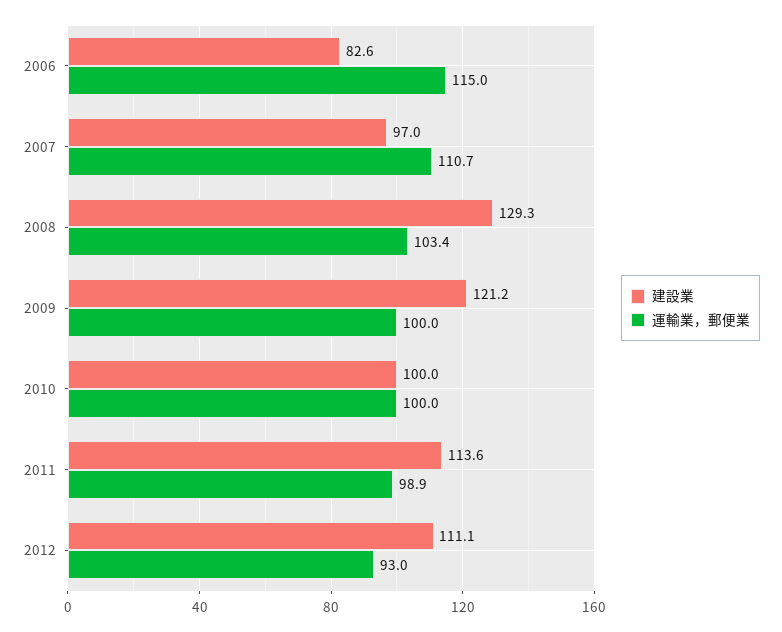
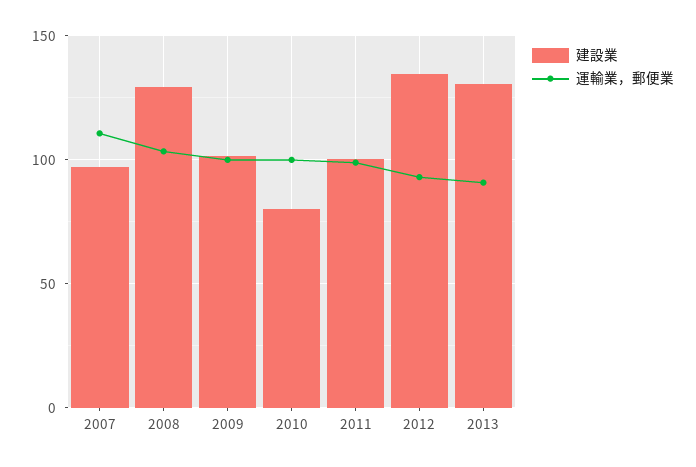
建設業, 2006: 82.6 -> none
運輸業，郵便業, 2006: 115 -> none
建設業, 2009: 121.2 -> 100
建設業, 2010: 100 -> 80
建設業, 2011: 113.6 -> 100
建設業, 2012: 111.1 -> 135
建設業, 2013: none -> 130
運輸業，郵便業, 2013: none -> 90

